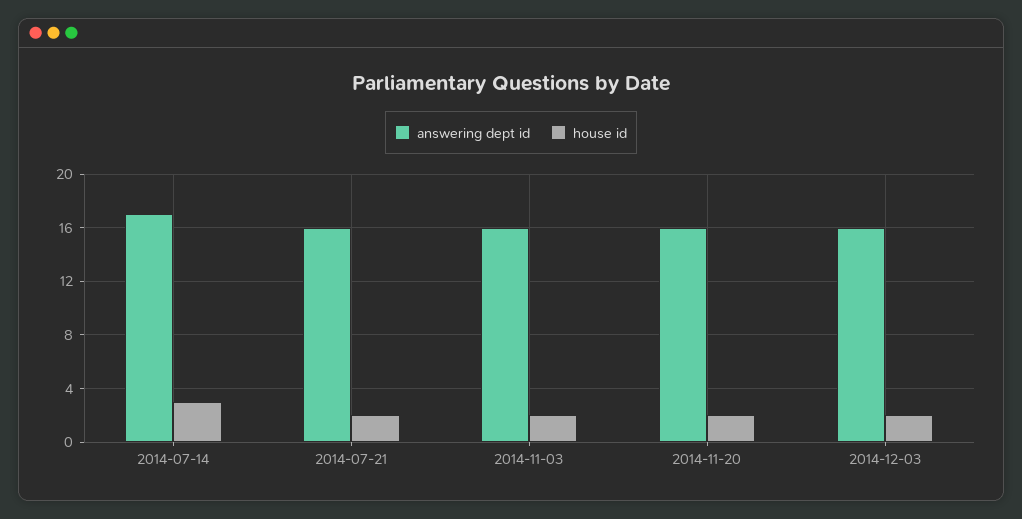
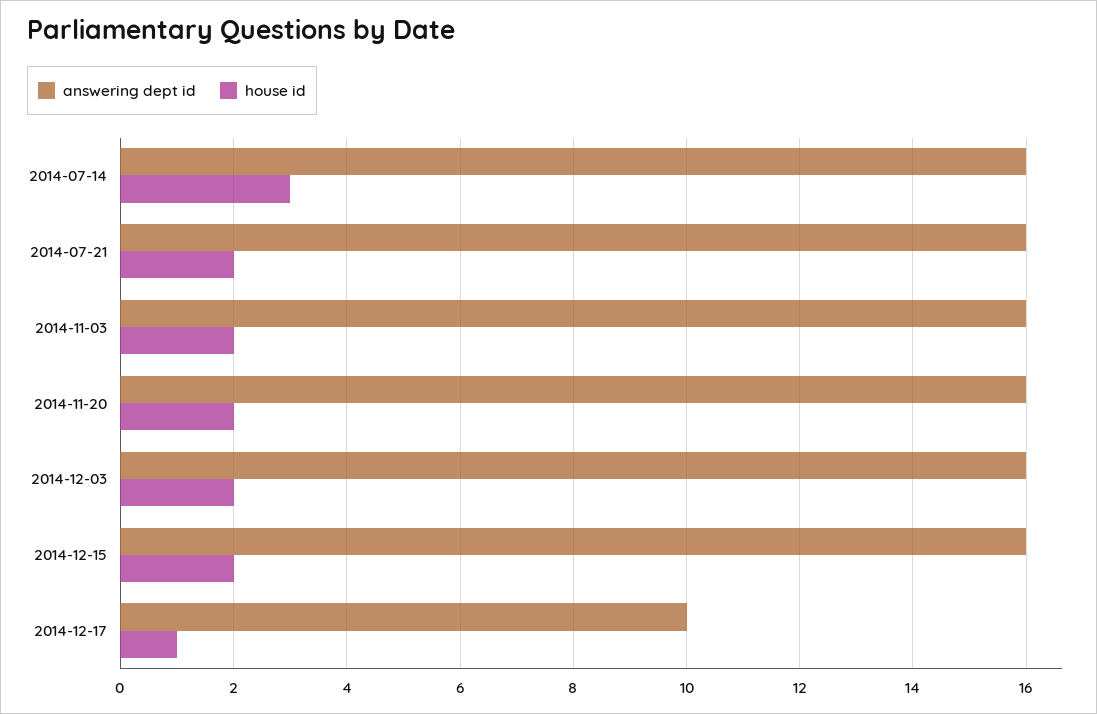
answering dept id, 2014-07-14: 17 -> 16
answering dept id, 2014-12-15: none -> 16
house id, 2014-12-15: none -> 2
answering dept id, 2014-12-17: none -> 10
house id, 2014-12-17: none -> 1

